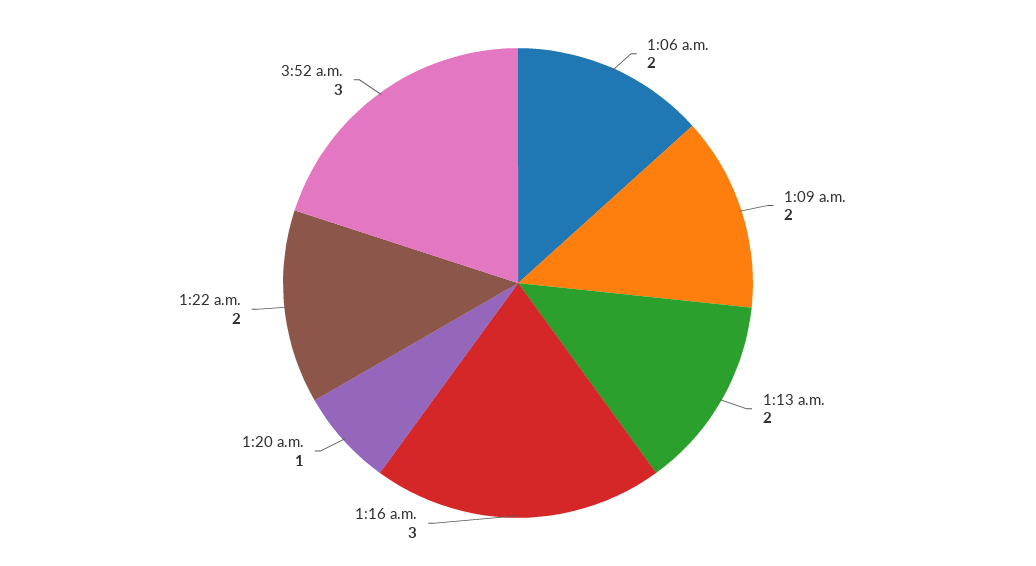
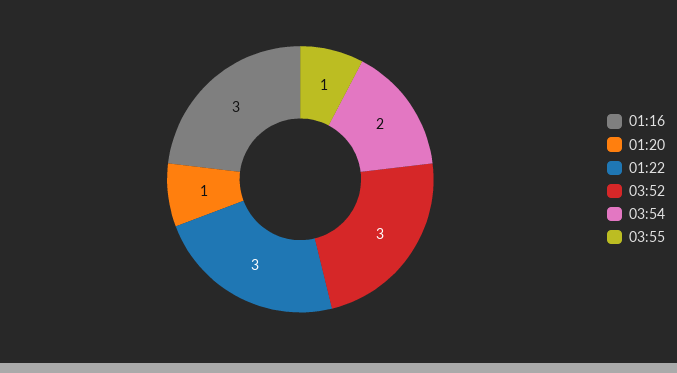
1:06 a.m.: 2 -> none
1:09 a.m.: 2 -> none
1:13 a.m.: 2 -> none
1:22 a.m.: 2 -> 3
03:54: none -> 2
03:55: none -> 1

